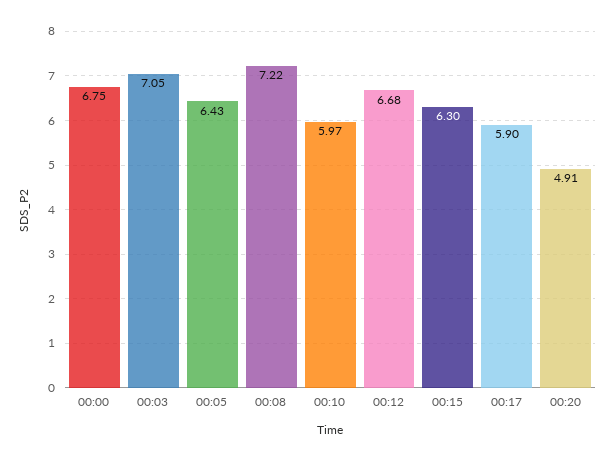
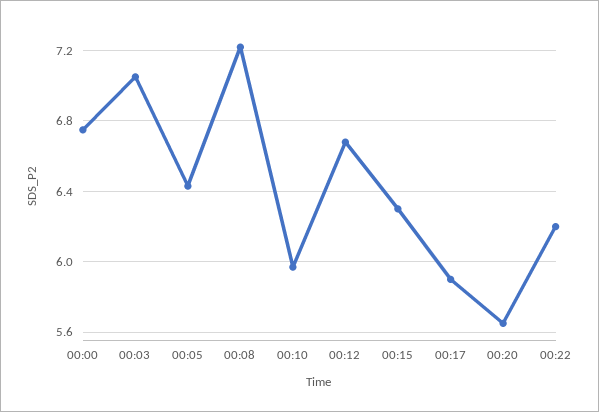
00:20: 4.91 -> 5.65
00:22: none -> 6.2

